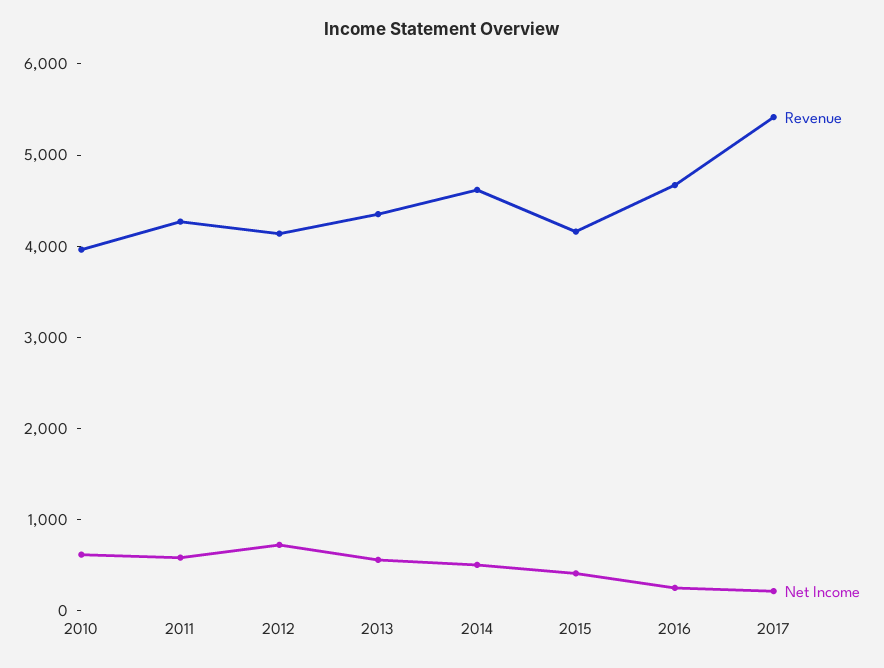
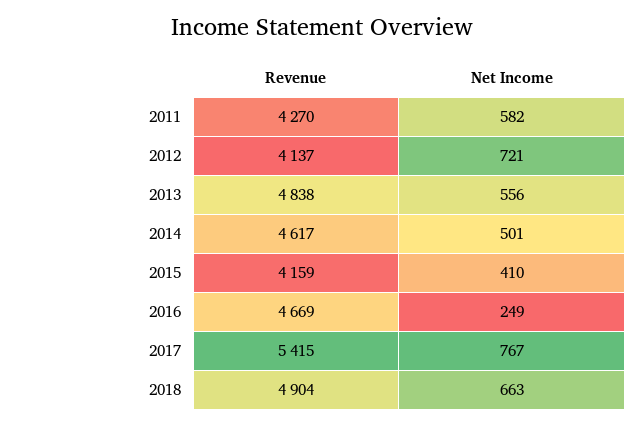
Revenue, 2010: 4000 -> none
Net Income, 2010: 600 -> none
Revenue, 2013: 4400 -> 4838
Net Income, 2017: 200 -> 767
Revenue, 2018: none -> 4904
Net Income, 2018: none -> 663

